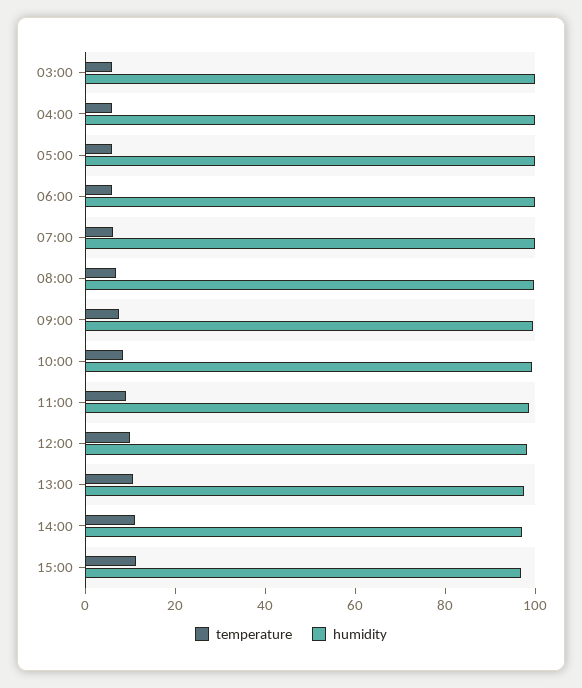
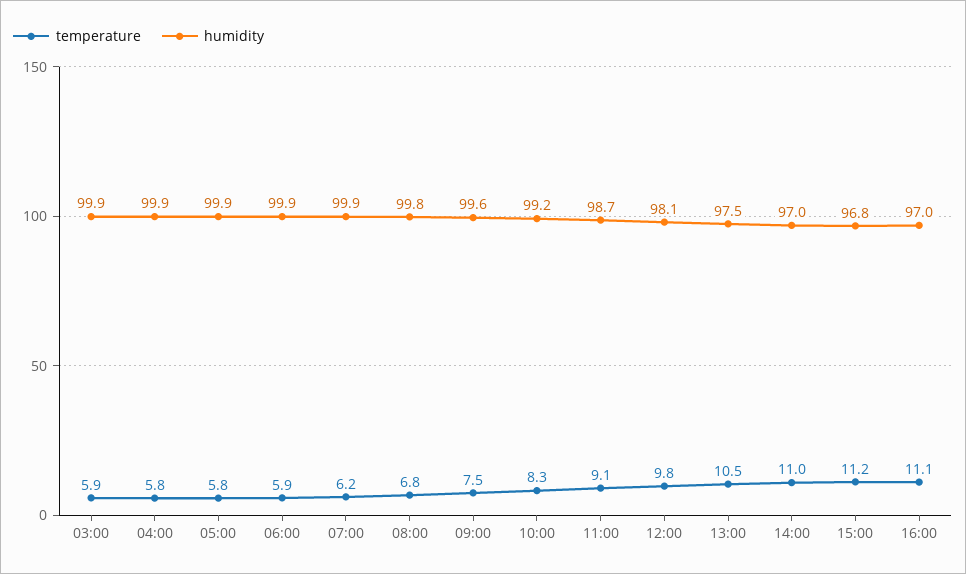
temperature, 16:00: none -> 11.1
humidity, 16:00: none -> 97

